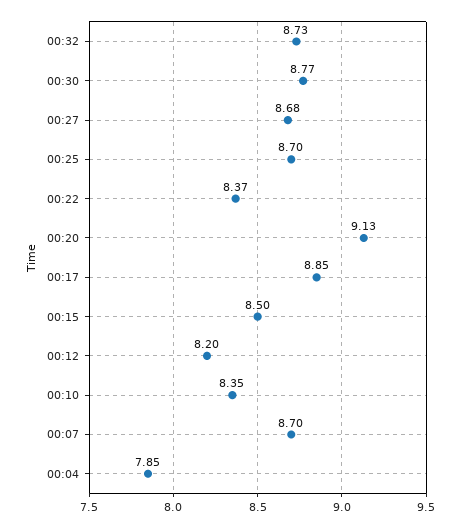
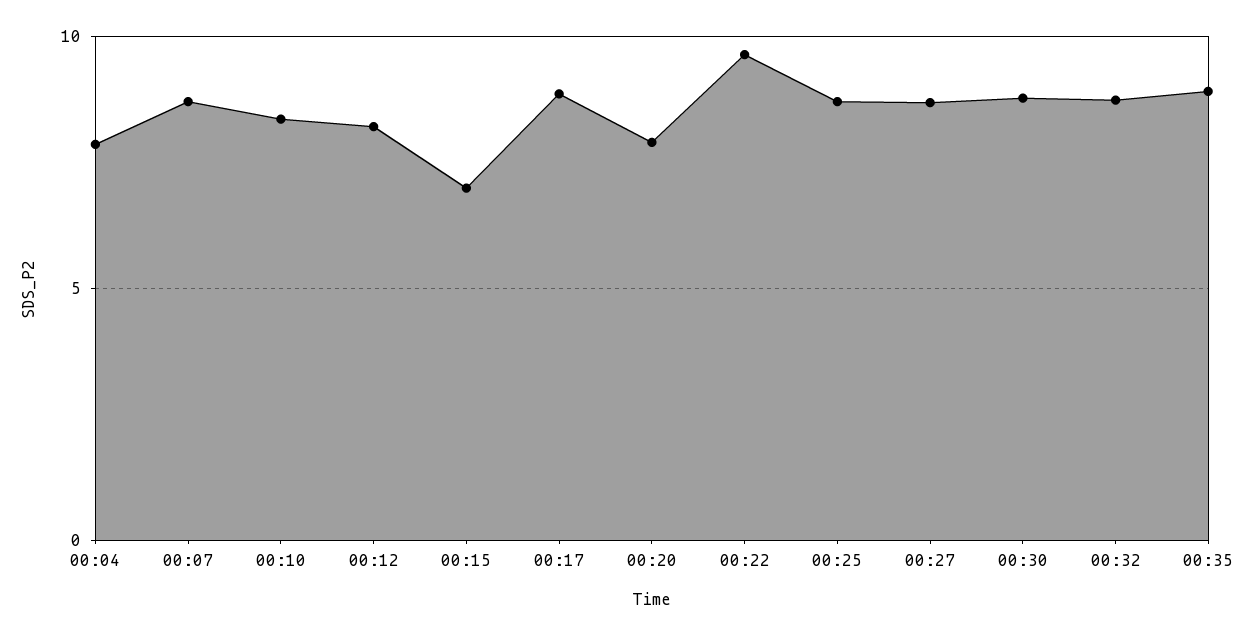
00:22: 8.37 -> 9.5
00:20: 9.13 -> 8
00:15: 8.5 -> 7
00:35: none -> 9

